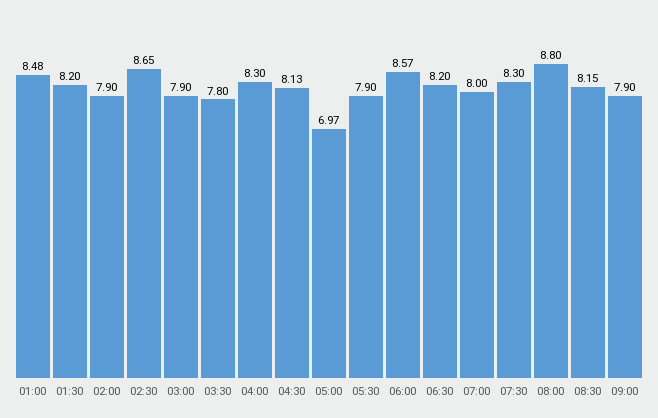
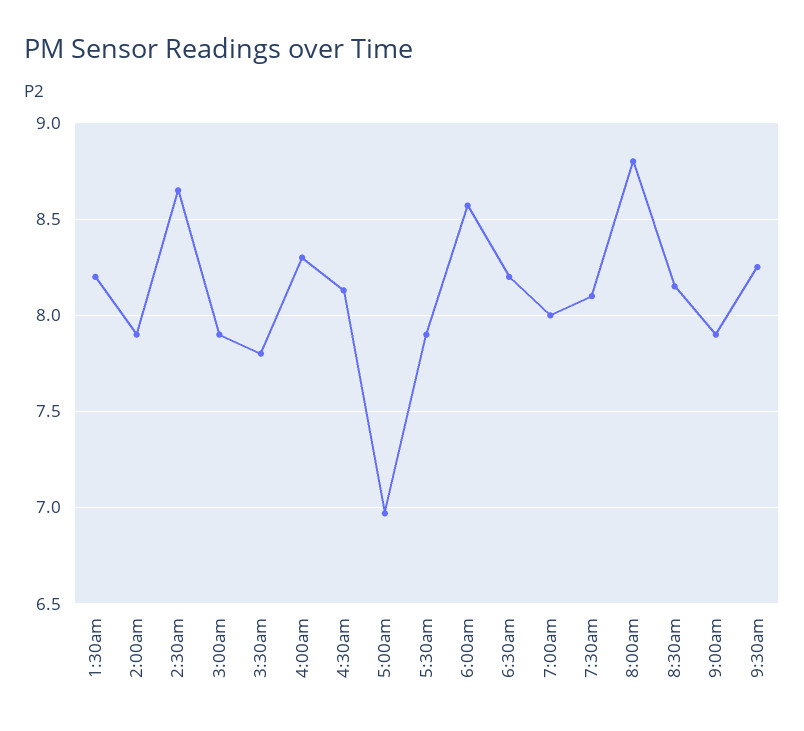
01:00: 8.48 -> none
07:30: 8.3 -> 8.1
9:30am: none -> 8.25

